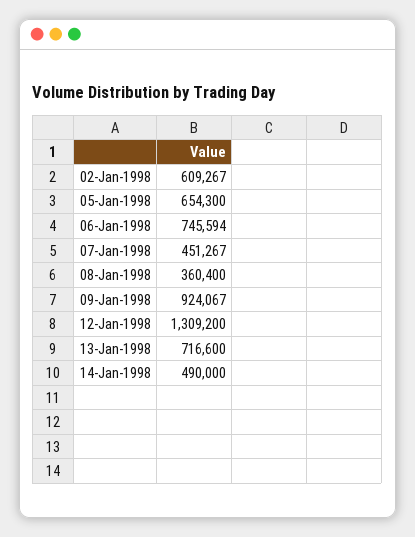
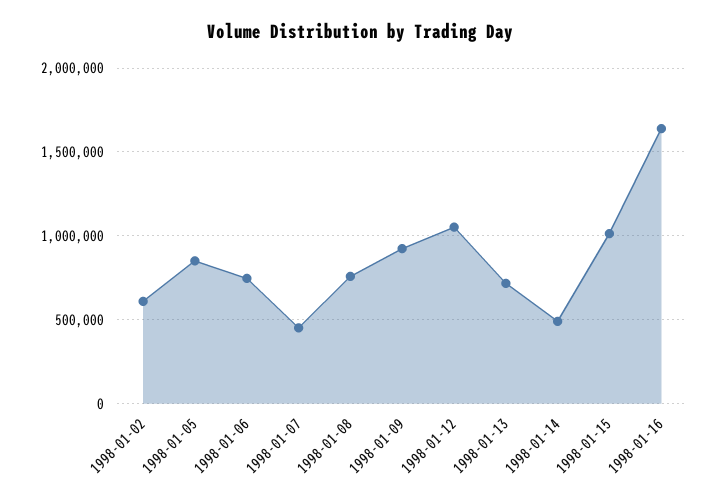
05-Jan-1998: 654300 -> 850000
08-Jan-1998: 360400 -> 750000
12-Jan-1998: 1309200 -> 1050000
1998-01-15: none -> 1000000
1998-01-16: none -> 1650000

